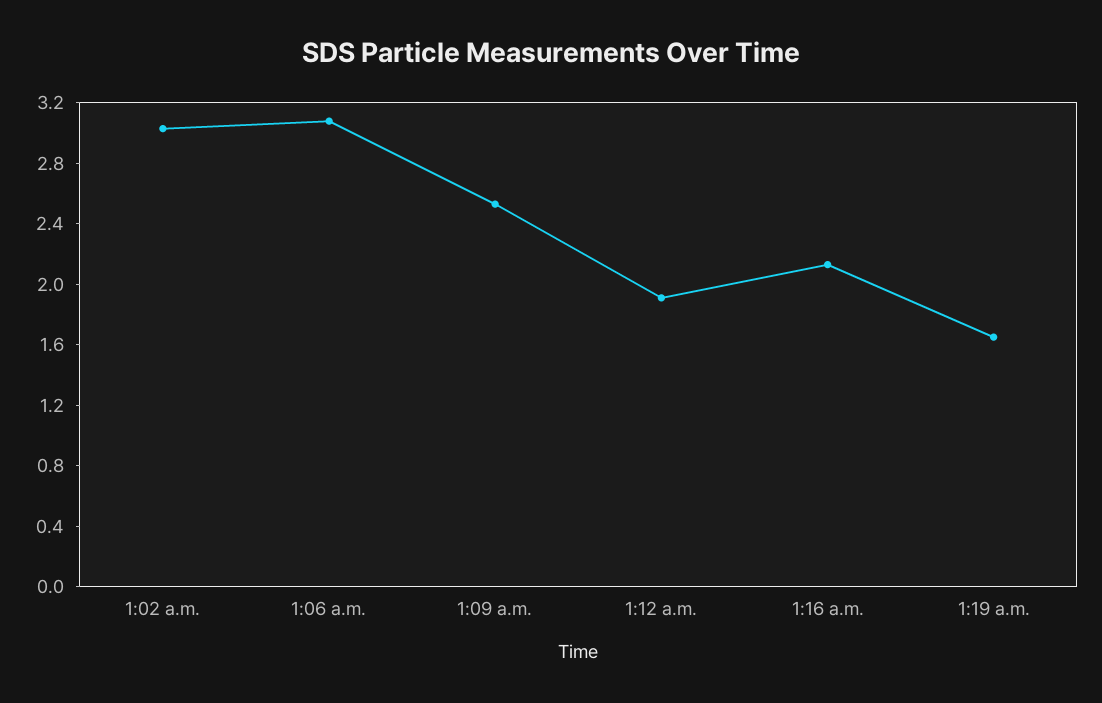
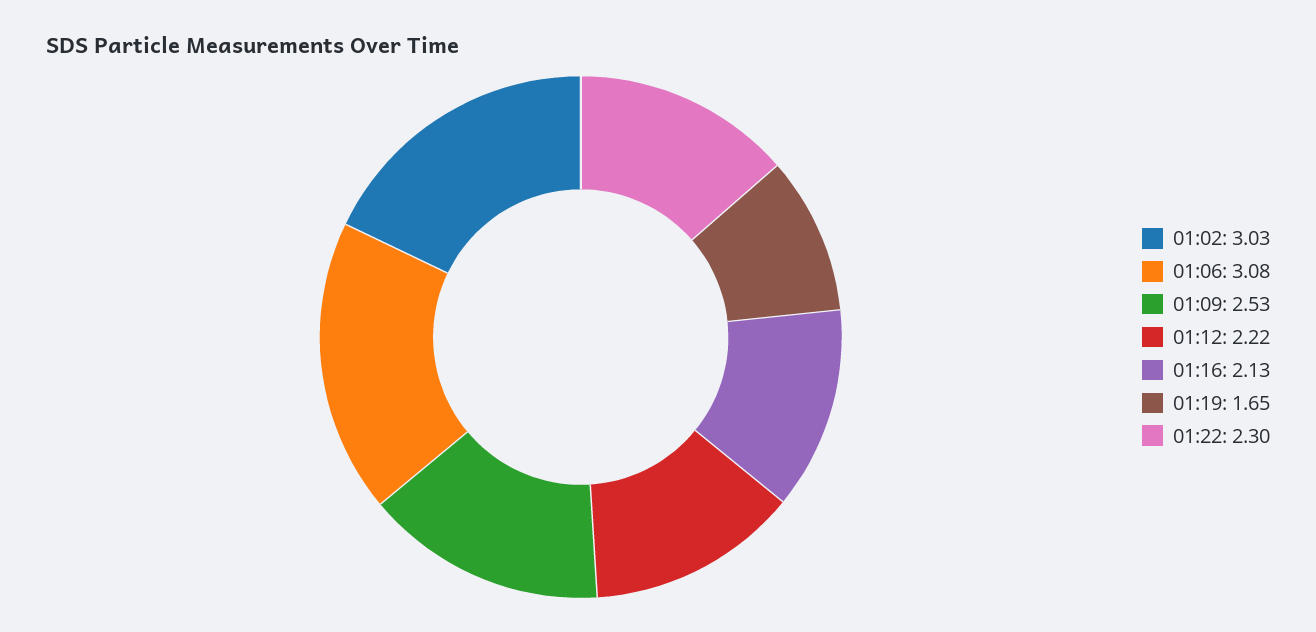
1:12 a.m.: 1.9 -> 2.22
01:22: none -> 2.3

